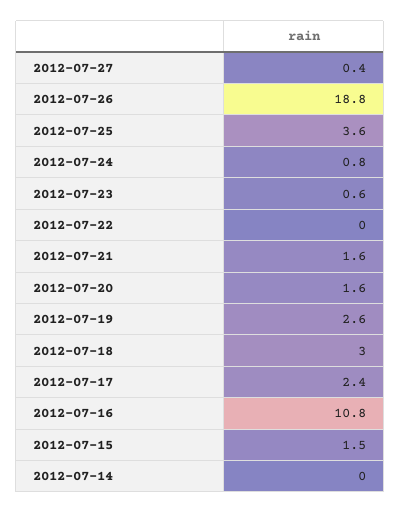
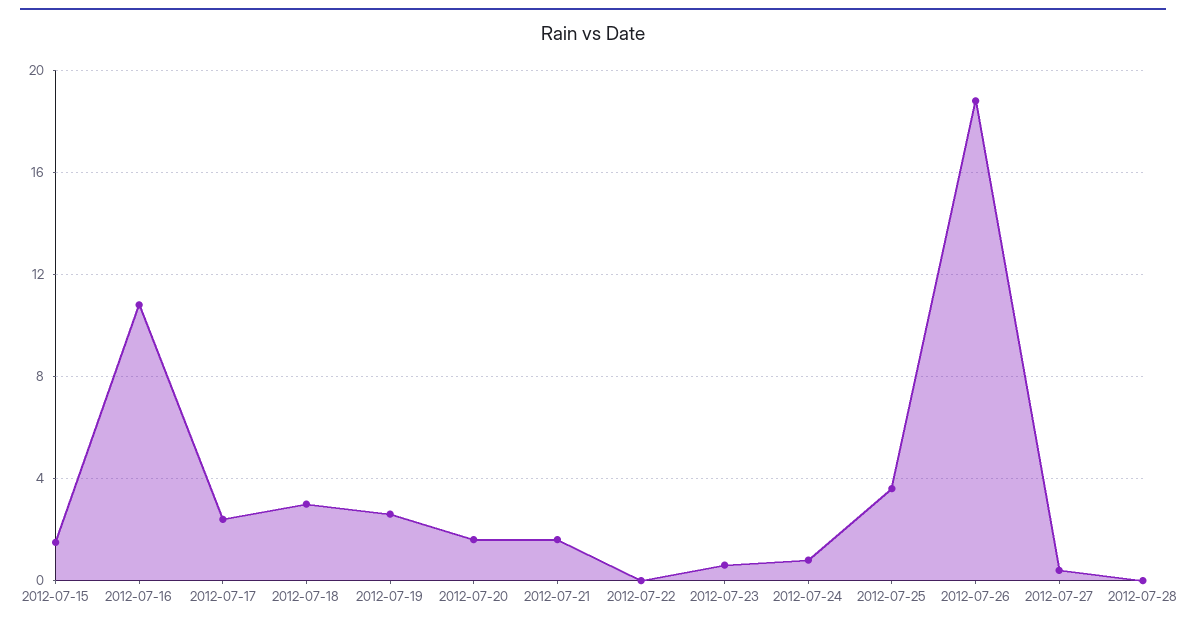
2012-07-14: 0 -> none
2012-07-28: none -> 0

